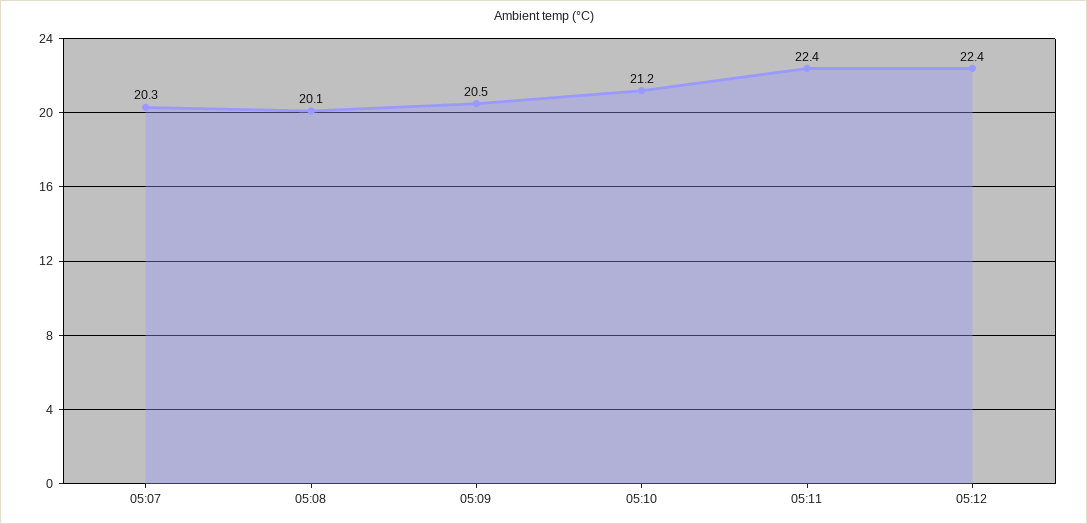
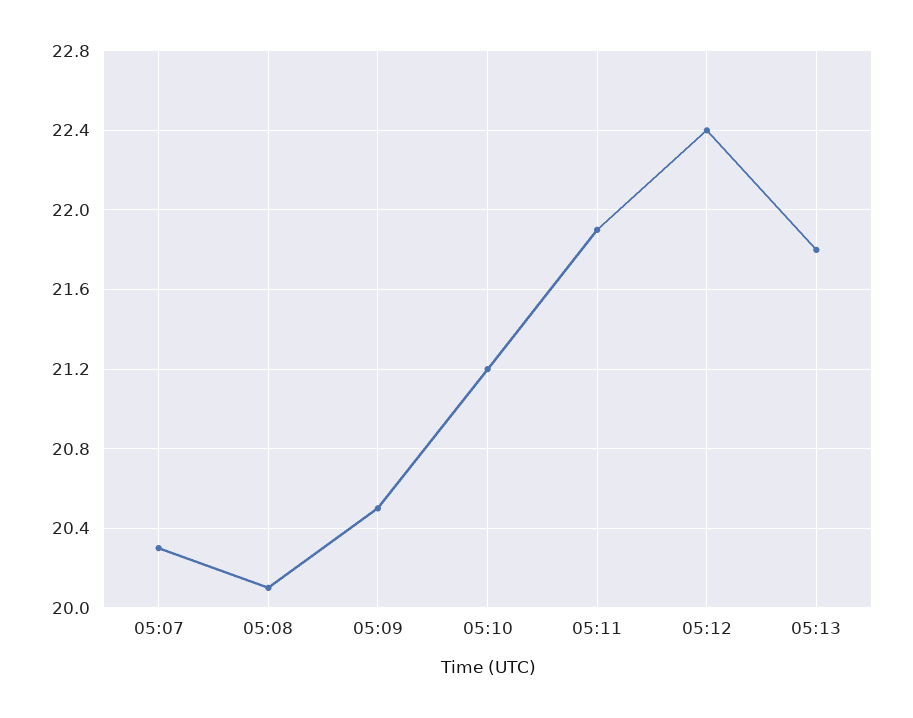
05:11: 22.4 -> 21.9
05:13: none -> 21.8

